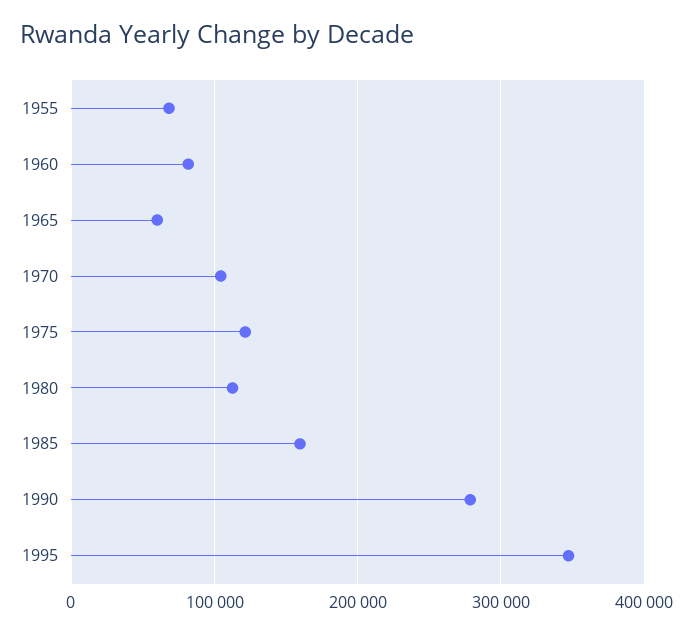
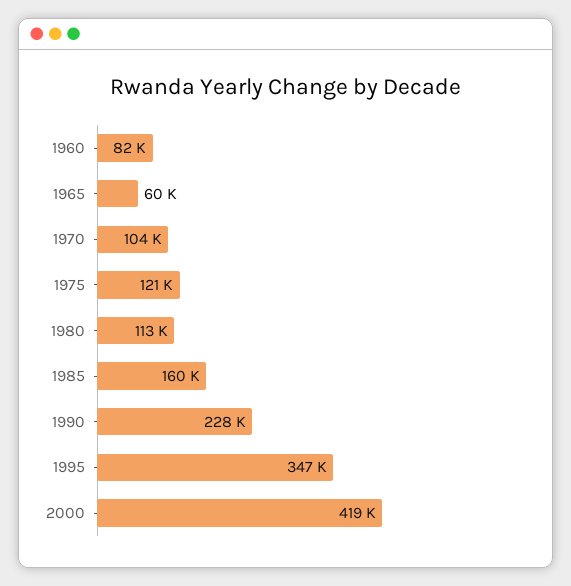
1955: 70000 -> none
1990: 280000 -> 228000
2000: none -> 419000

